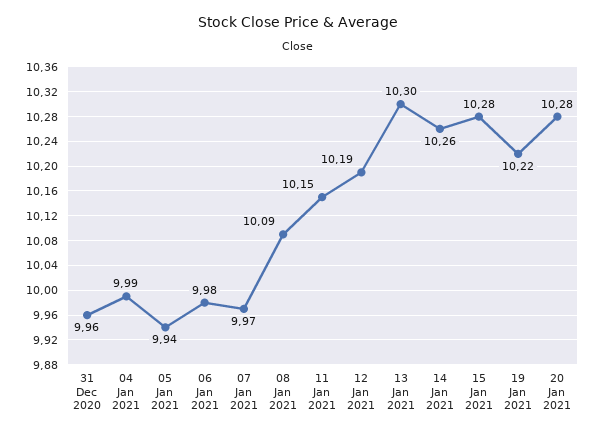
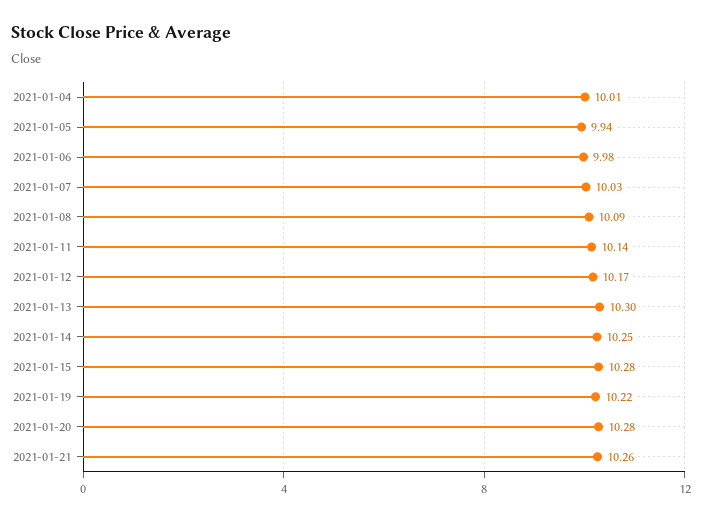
31 Dec 2020: 9.96 -> none
04 Jan 2021: 9.99 -> 10.01
07 Jan 2021: 9.97 -> 10.03
11 Jan 2021: 10.15 -> 10.14
12 Jan 2021: 10.19 -> 10.17
14 Jan 2021: 10.26 -> 10.25
2021-01-21: none -> 10.26

